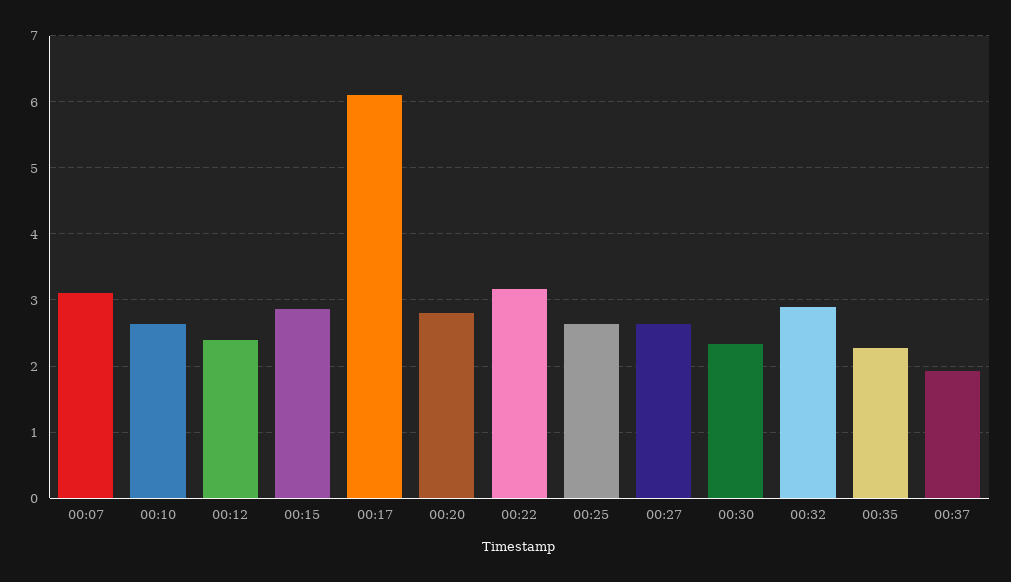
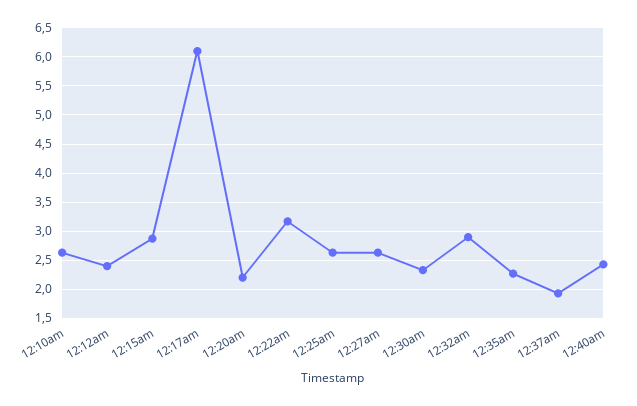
00:07: 3.1 -> none
00:20: 2.8 -> 2.25
12:40am: none -> 2.5

